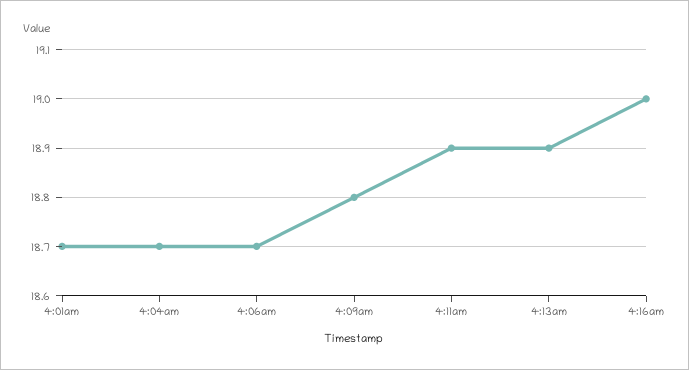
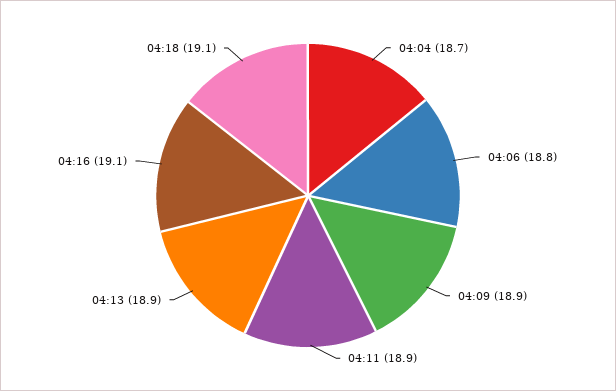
4:01am: 18.7 -> none
4:06am: 18.7 -> 18.8
4:09am: 18.8 -> 18.9
4:16am: 19 -> 19.1
04:18: none -> 19.1

